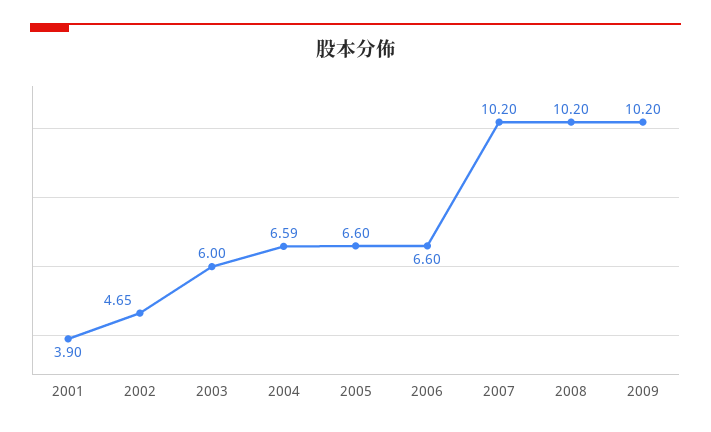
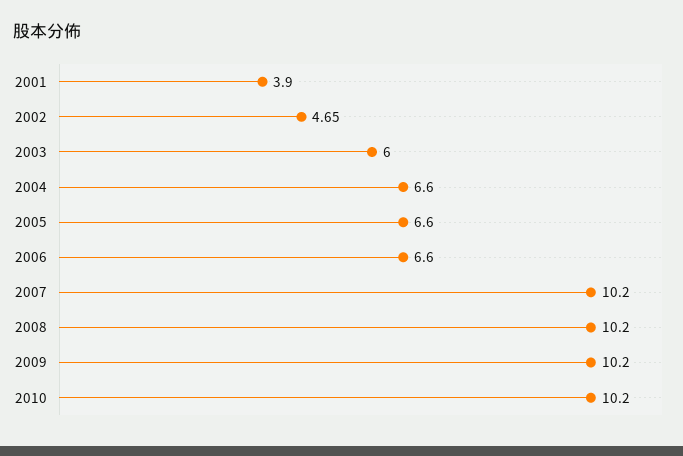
2004: 6.59 -> 6.6
2010: none -> 10.2

